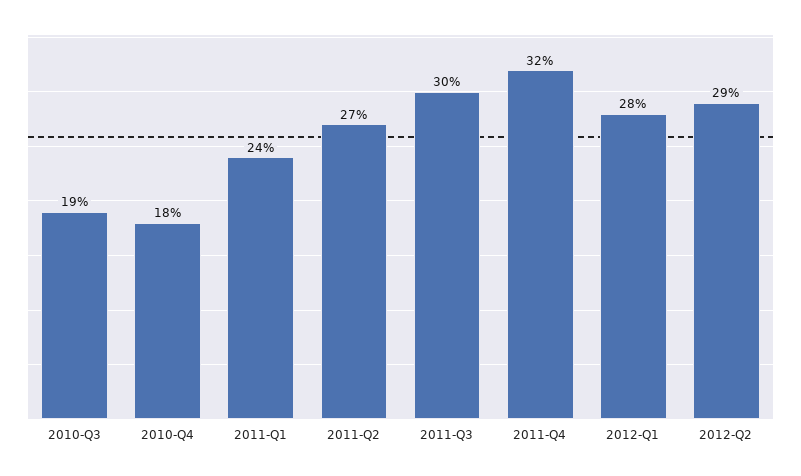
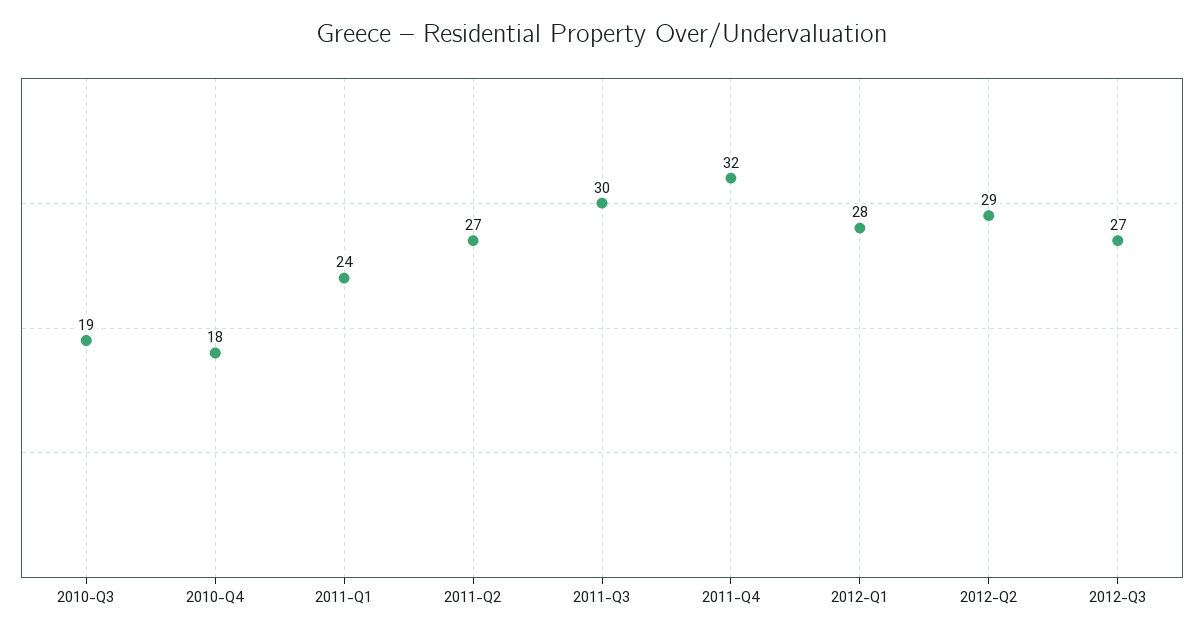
2012-Q3: none -> 27

